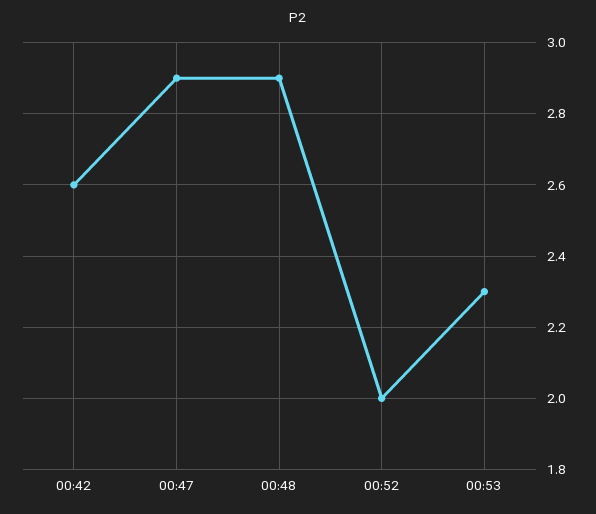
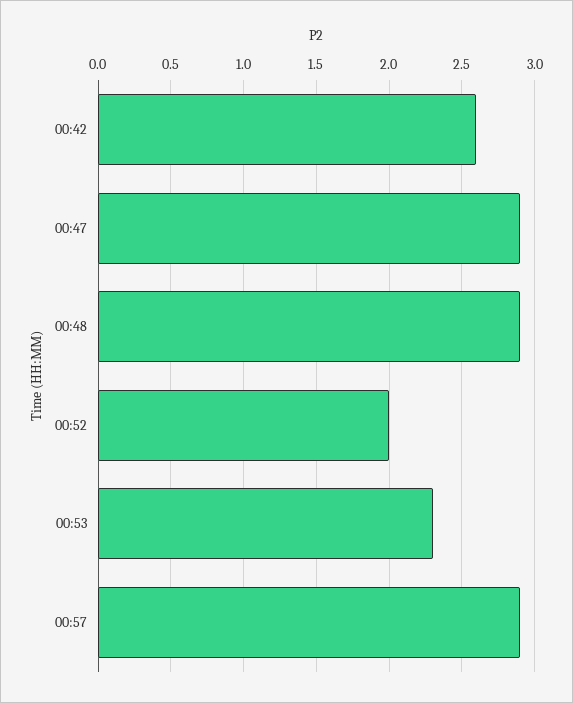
00:57: none -> 2.9

